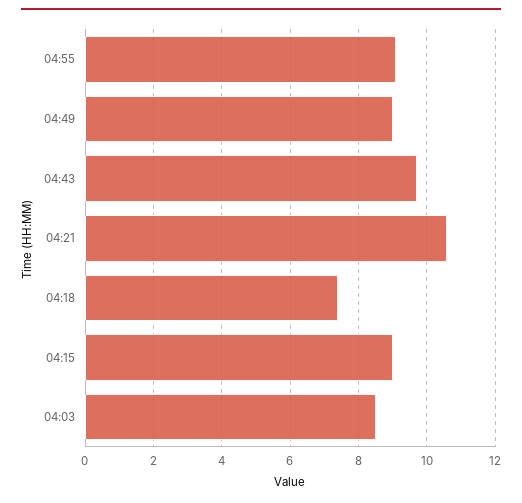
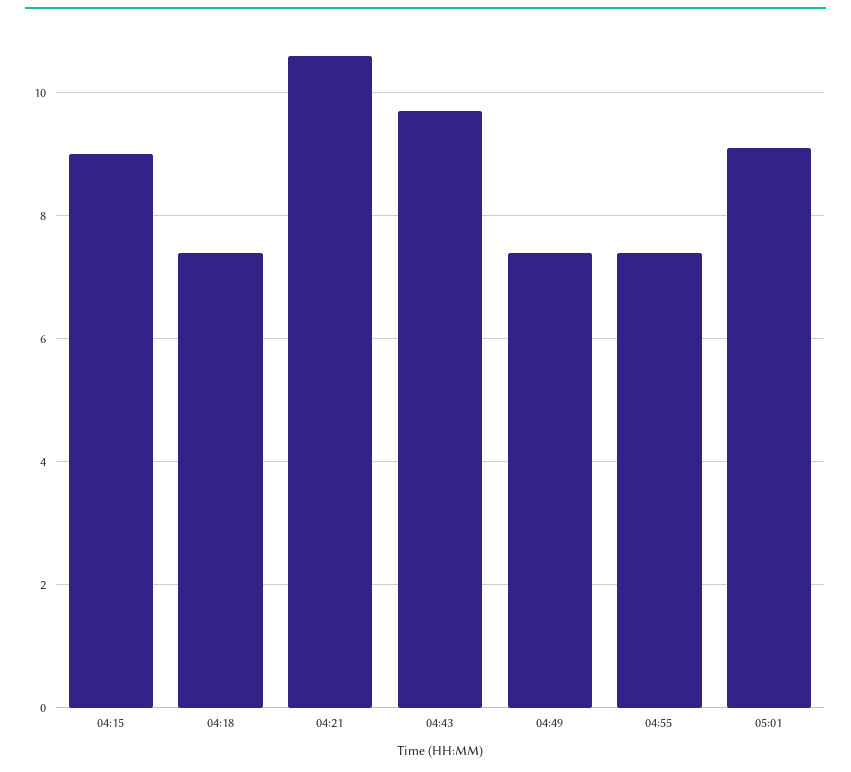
04:55: 9 -> 7.5
04:49: 9 -> 7.5
04:03: 8.5 -> none
05:01: none -> 9

